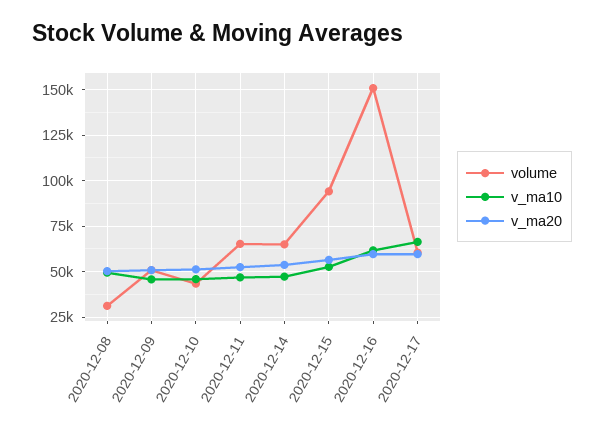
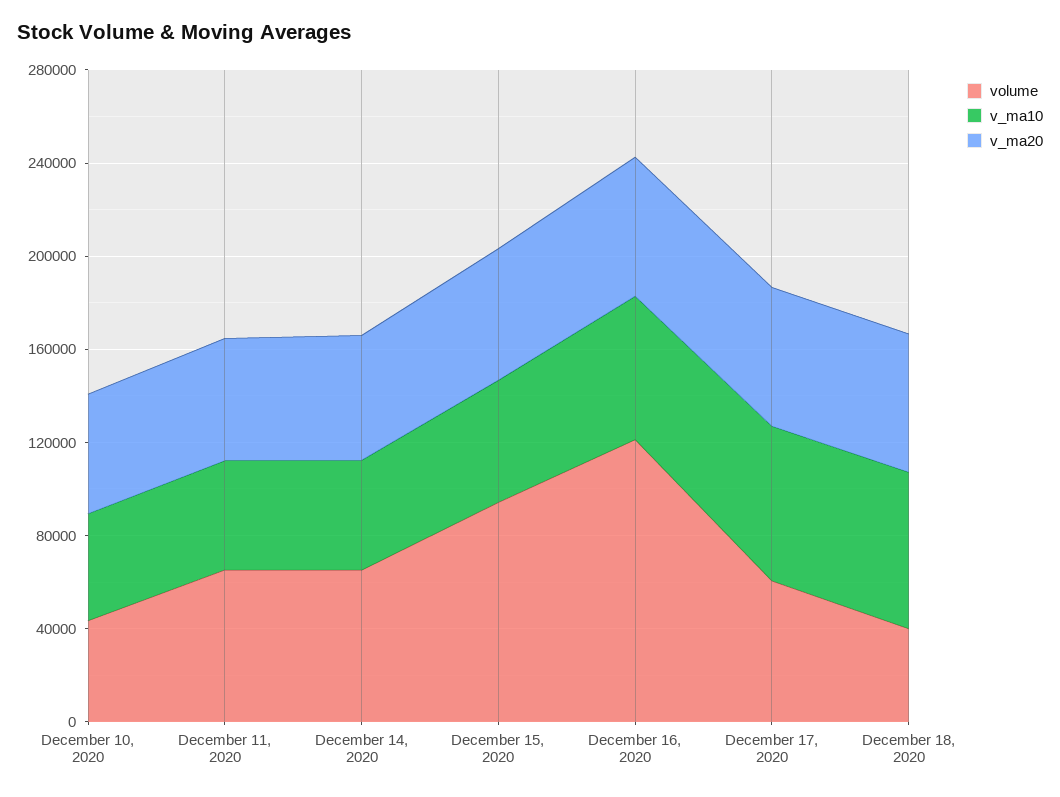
volume, 2020-12-08: 30000 -> none
v_ma10, 2020-12-08: 50000 -> none
v_ma20, 2020-12-08: 50000 -> none
volume, 2020-12-09: 50000 -> none
v_ma10, 2020-12-09: 45000 -> none
v_ma20, 2020-12-09: 50000 -> none
volume, 2020-12-16: 150000 -> 120000
volume, December 18, 2020: none -> 40000
v_ma10, December 18, 2020: none -> 70000
v_ma20, December 18, 2020: none -> 60000

